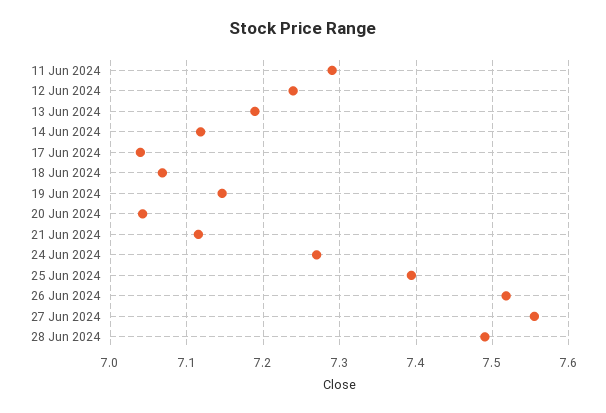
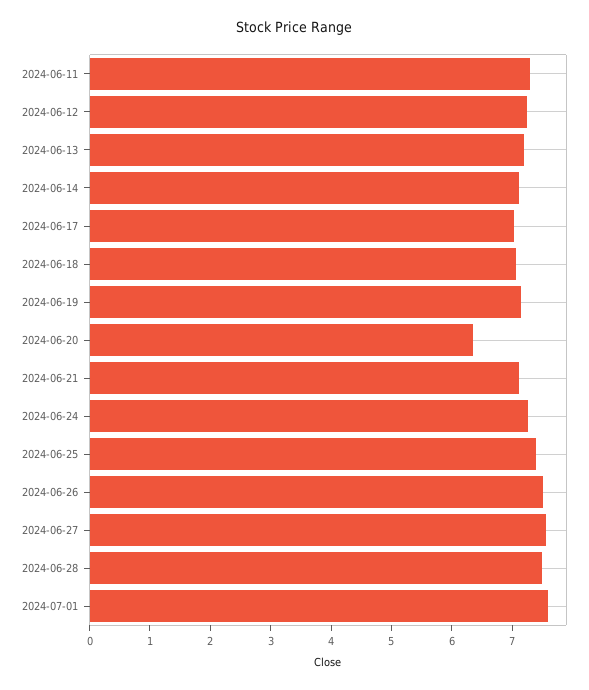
20 Jun 2024: 7.04 -> 6.4
2024-07-01: none -> 7.6

